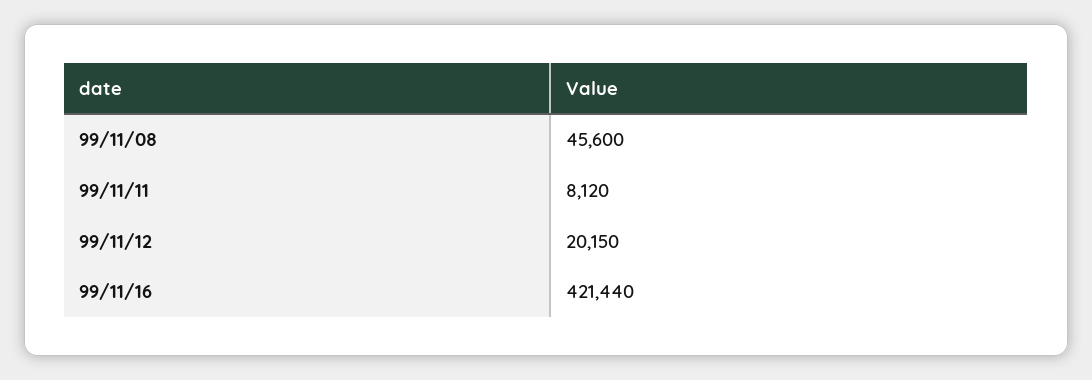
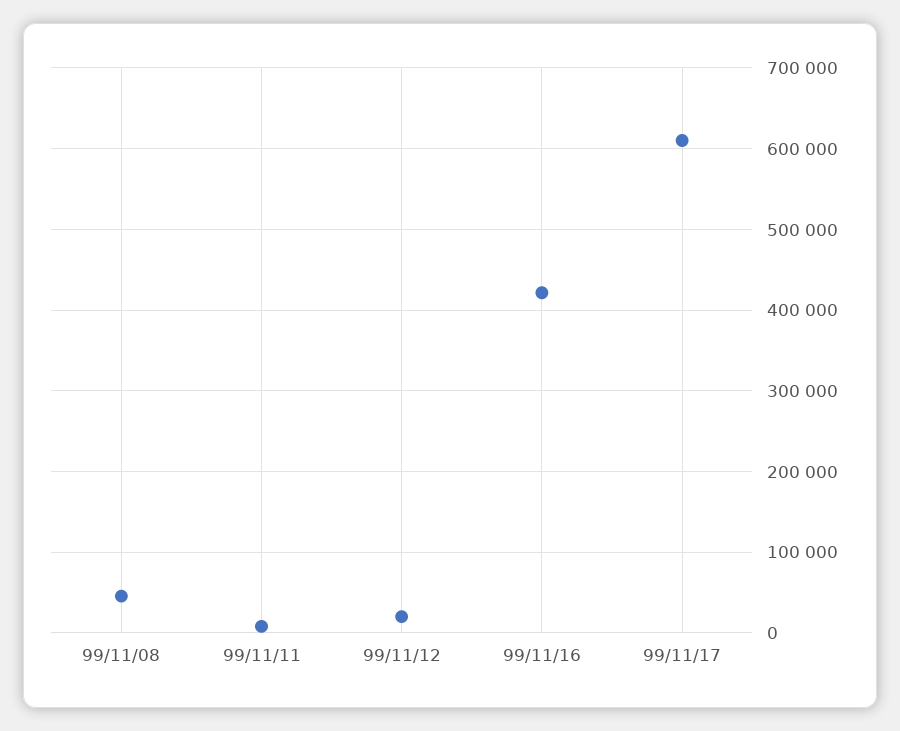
99/11/17: none -> 610000

